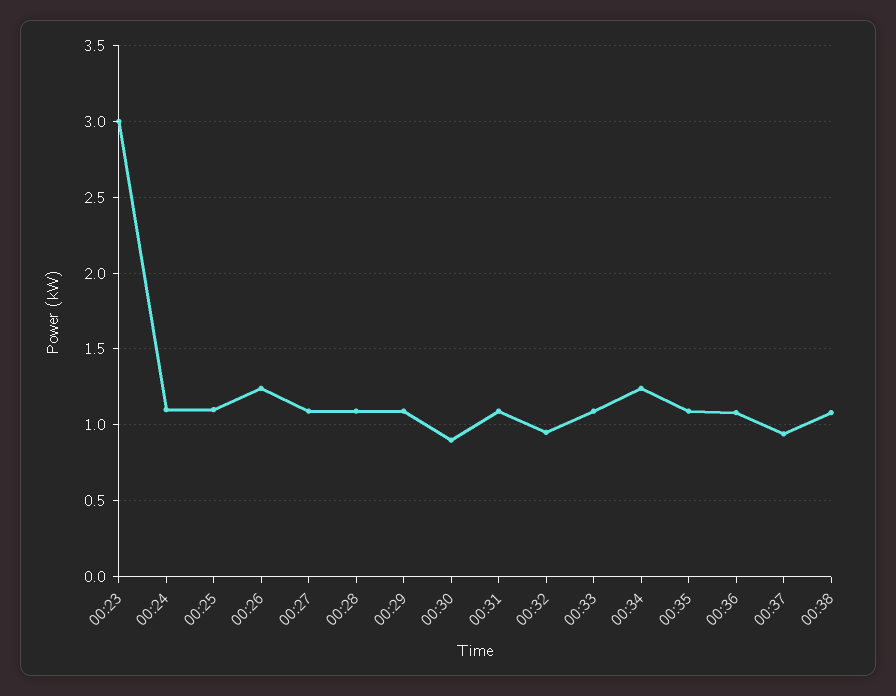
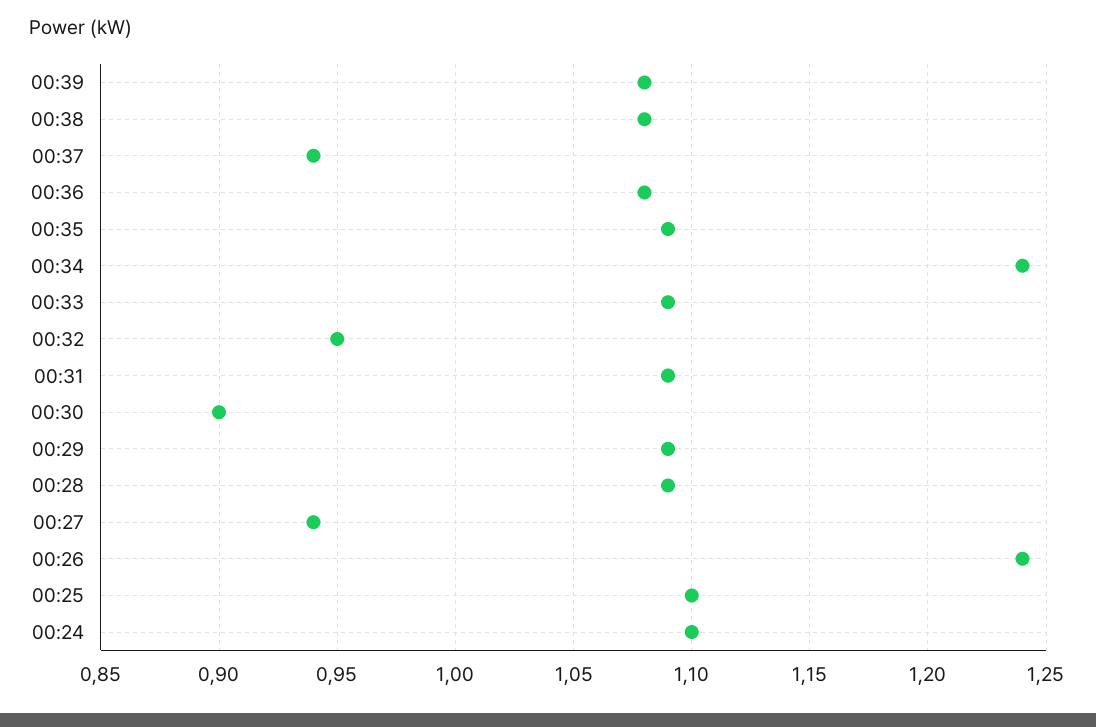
00:23: 3 -> none
00:27: 1.1 -> 0.94
00:39: none -> 1.08

